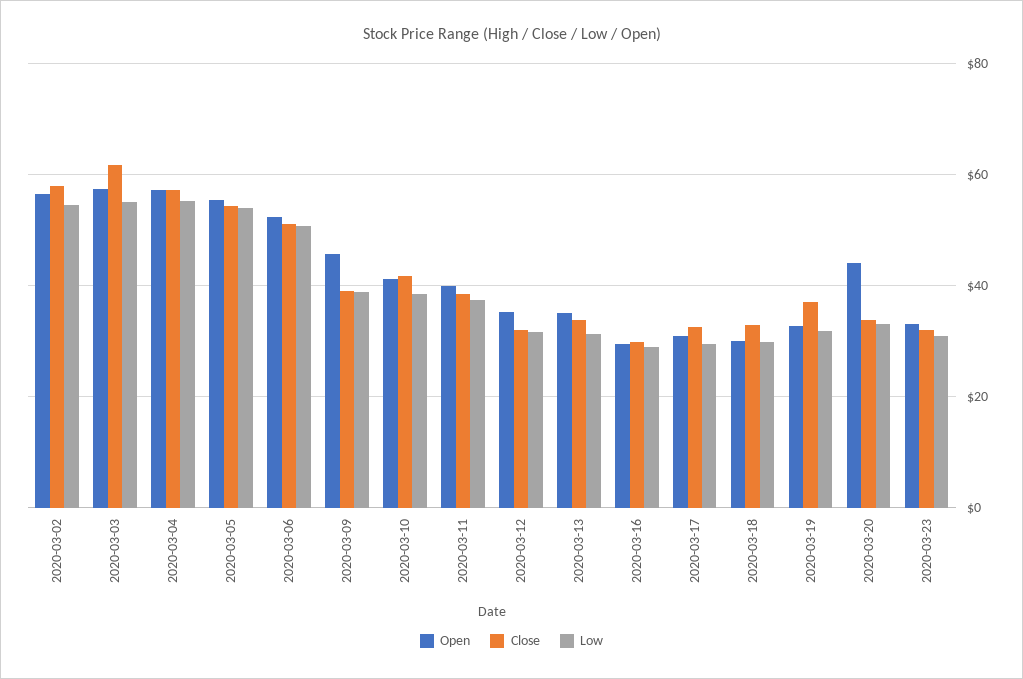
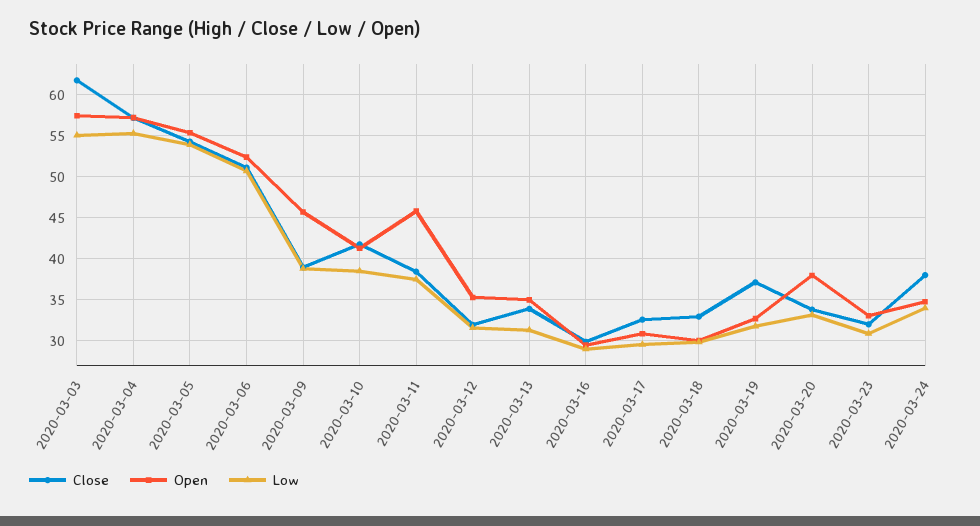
Open, 2020-03-02: 56 -> none
Close, 2020-03-02: 58 -> none
Low, 2020-03-02: 54 -> none
Open, 2020-03-11: 40 -> 46
Open, 2020-03-20: 44 -> 38
Close, 2020-03-24: none -> 38
Open, 2020-03-24: none -> 35
Low, 2020-03-24: none -> 34

